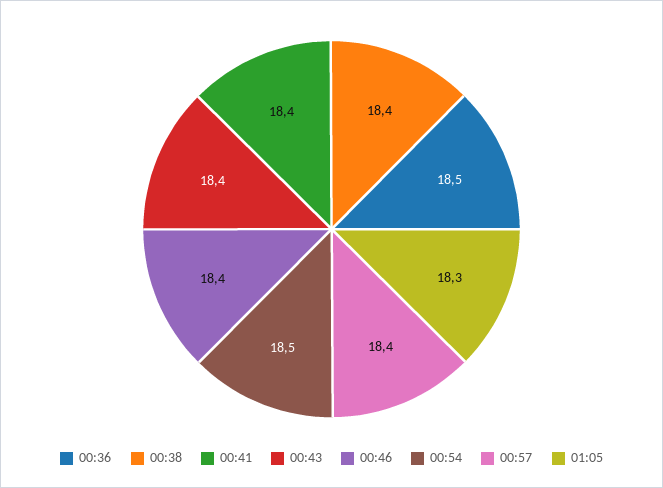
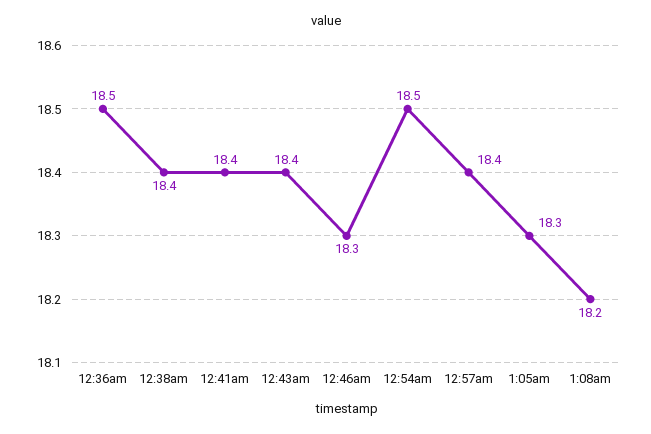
00:46: 18.4 -> 18.3
1:08am: none -> 18.2

